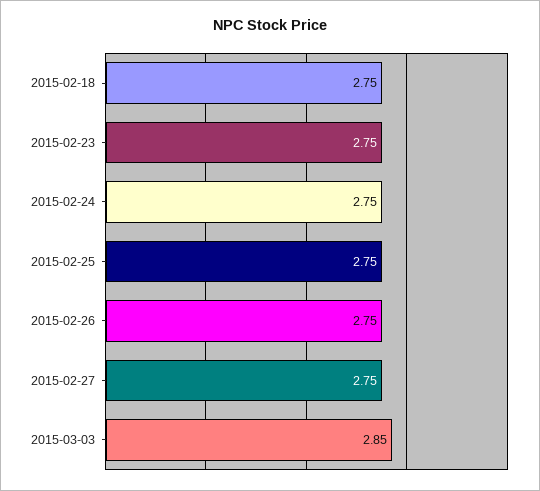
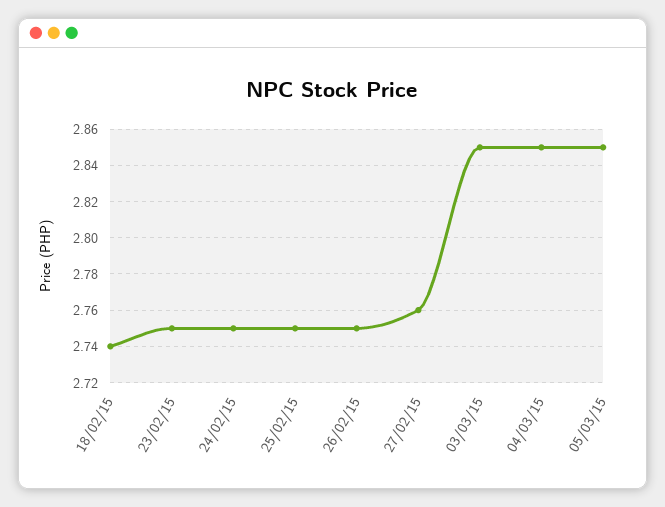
2015-02-18: 2.75 -> 2.74
2015-02-27: 2.75 -> 2.76
04/03/15: none -> 2.85
05/03/15: none -> 2.85

